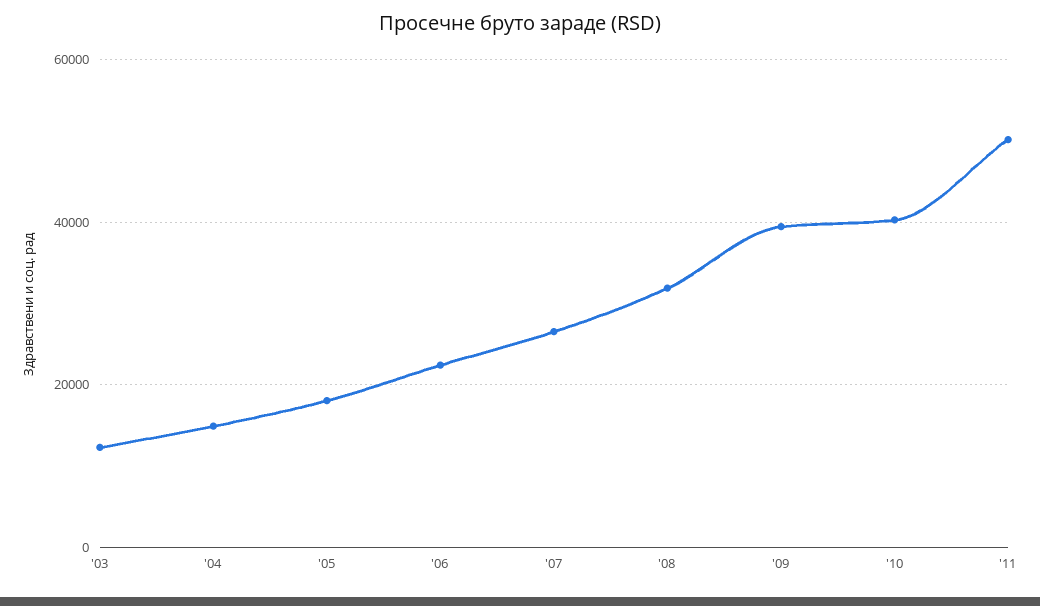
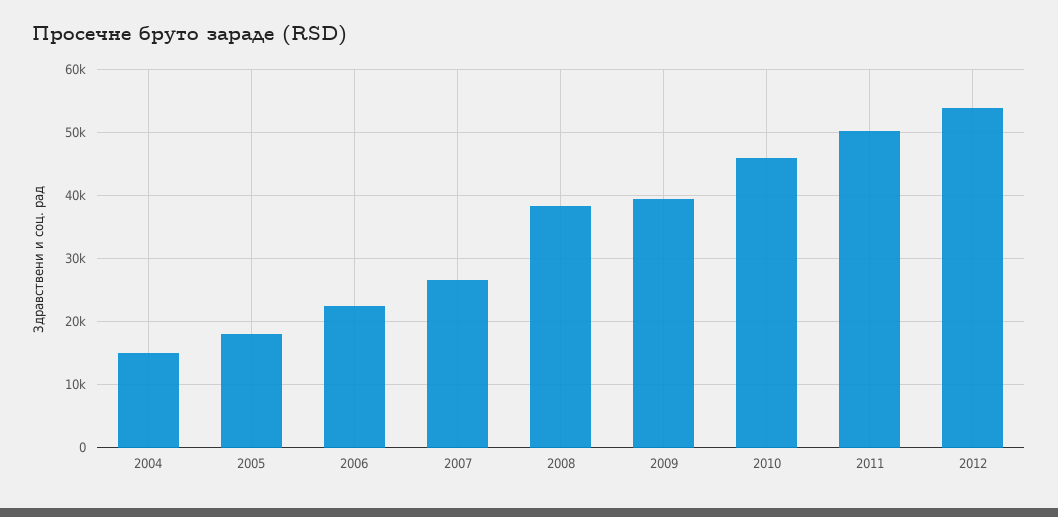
'03: 12000 -> none
'08: 32000 -> 38000
'10: 40000 -> 46000
2012: none -> 54000

